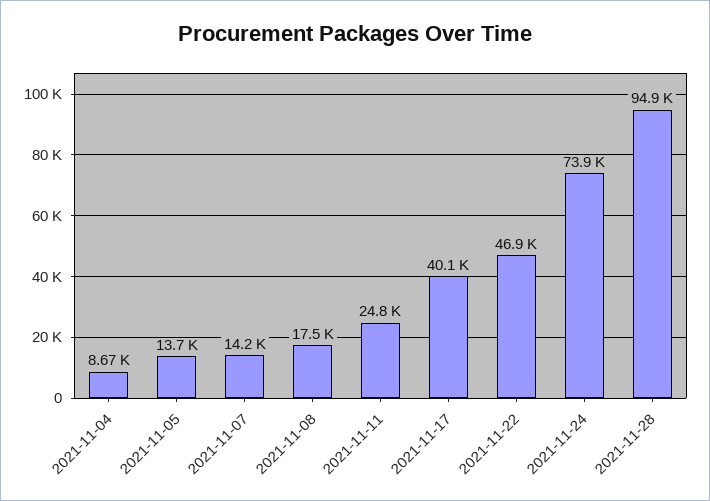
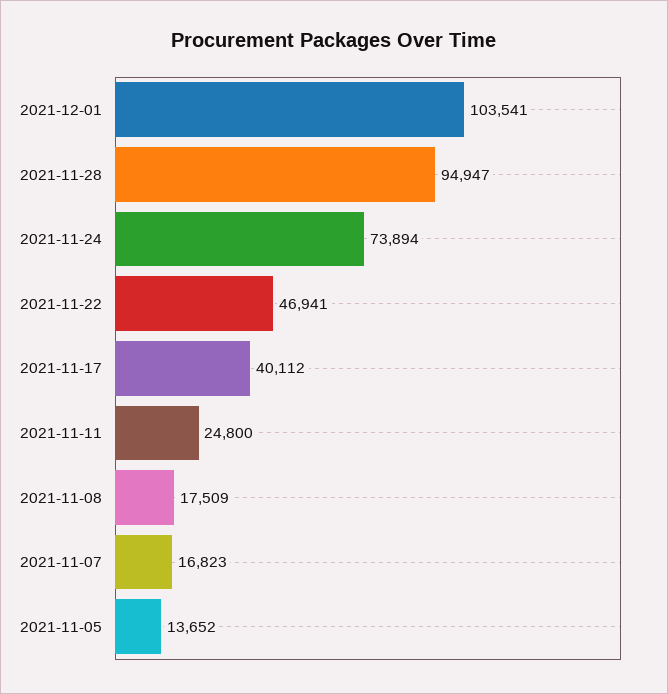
2021-11-04: 8670 -> none
2021-11-07: 14200 -> 16823
2021-12-01: none -> 103541

